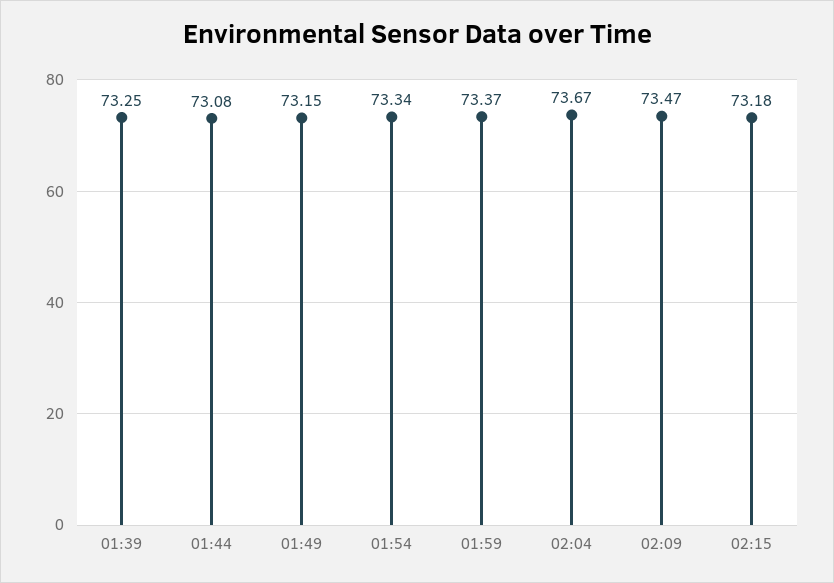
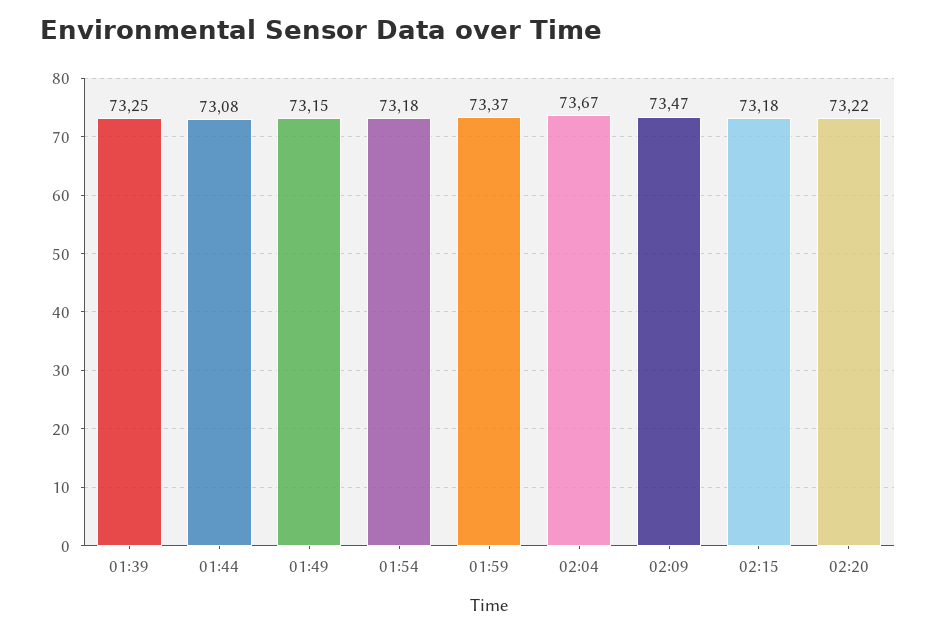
01:54: 73.34 -> 73.18
02:20: none -> 73.22

